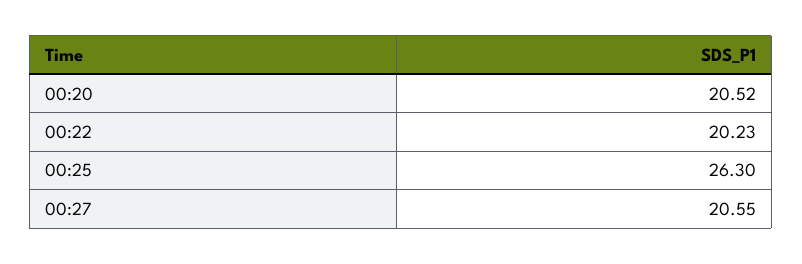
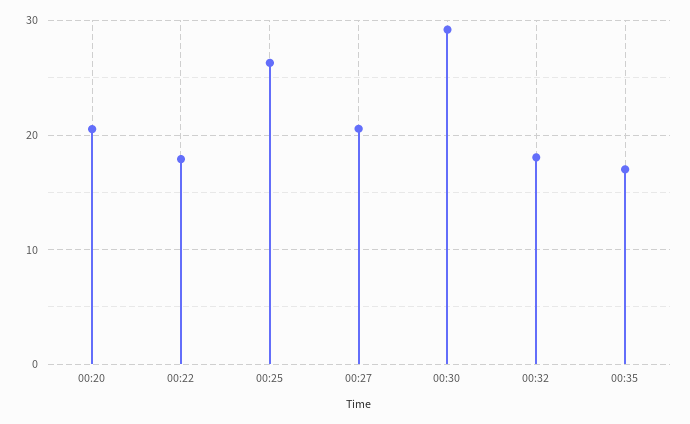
00:22: 20.23 -> 18
00:30: none -> 29
00:32: none -> 18
00:35: none -> 17

